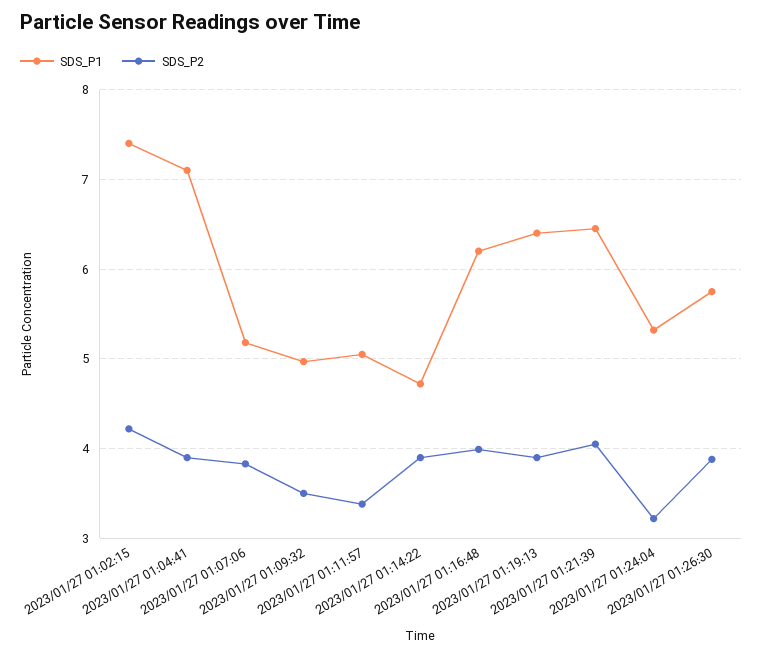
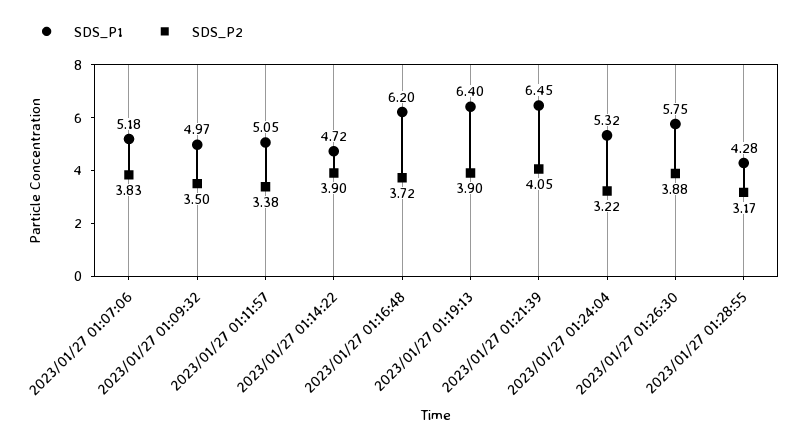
SDS_P1, 2023/01/27 01:02:15: 7.4 -> none
SDS_P2, 2023/01/27 01:02:15: 4.2 -> none
SDS_P1, 2023/01/27 01:04:41: 7.1 -> none
SDS_P2, 2023/01/27 01:04:41: 3.9 -> none
SDS_P2, 2023/01/27 01:16:48: 4 -> 3.72
SDS_P1, 2023/01/27 01:28:55: none -> 4.28
SDS_P2, 2023/01/27 01:28:55: none -> 3.17

